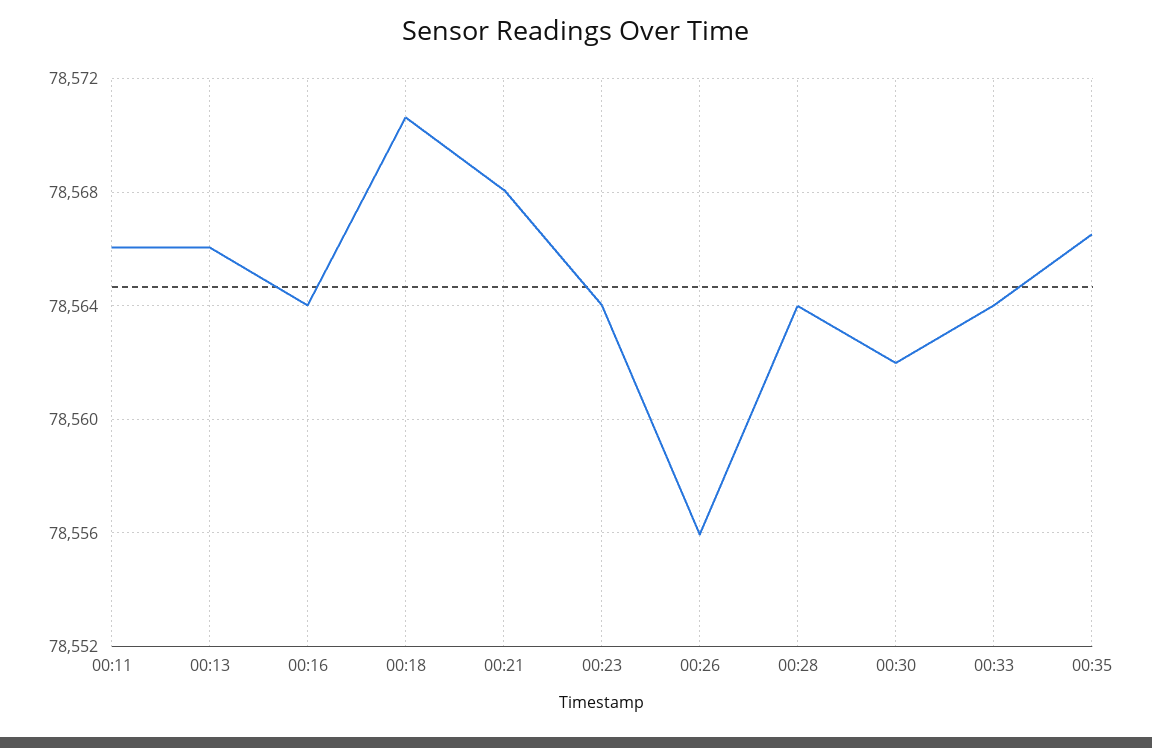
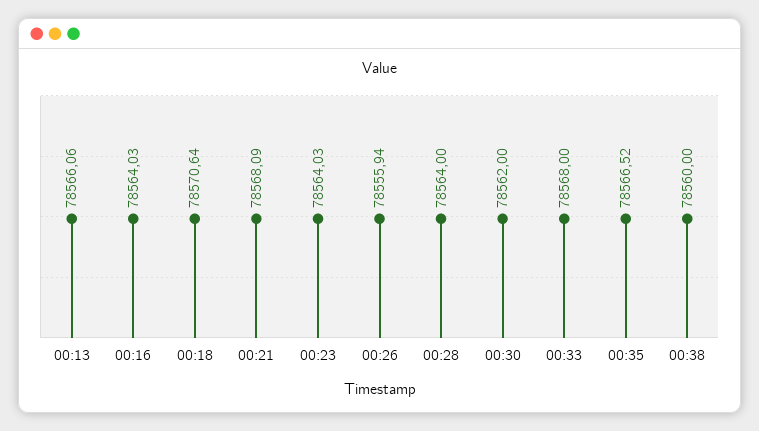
00:11: 78566 -> none
00:33: 78564 -> 78568
00:38: none -> 78560

